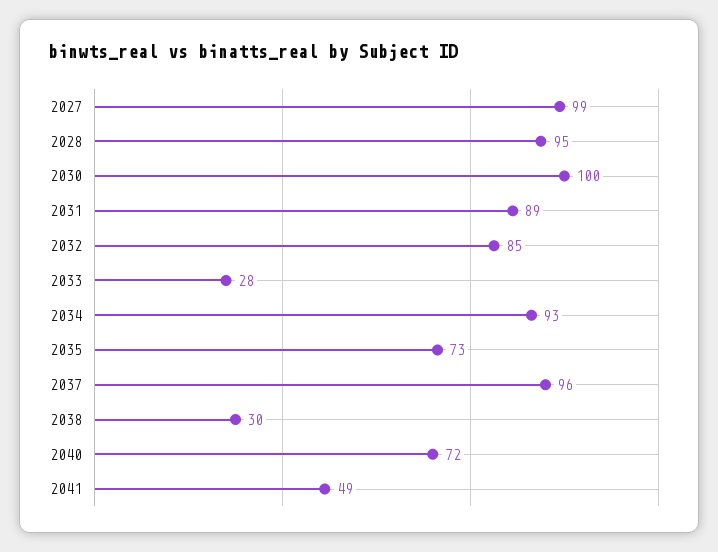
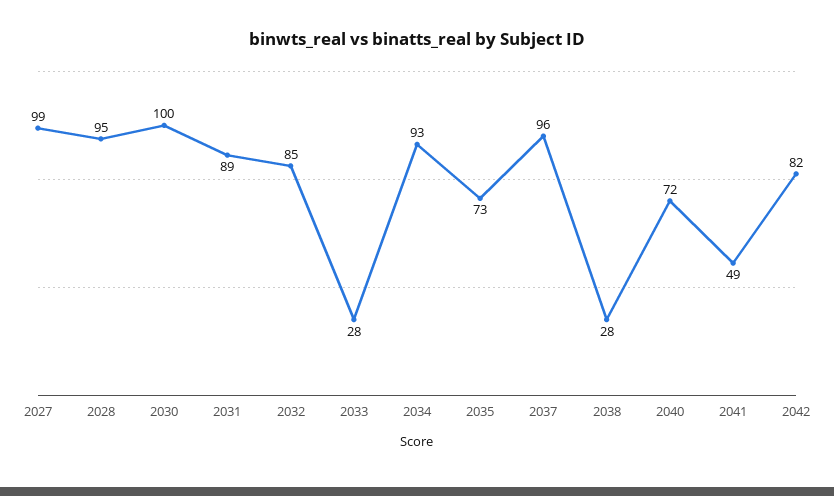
2038: 30 -> 28
2042: none -> 82

